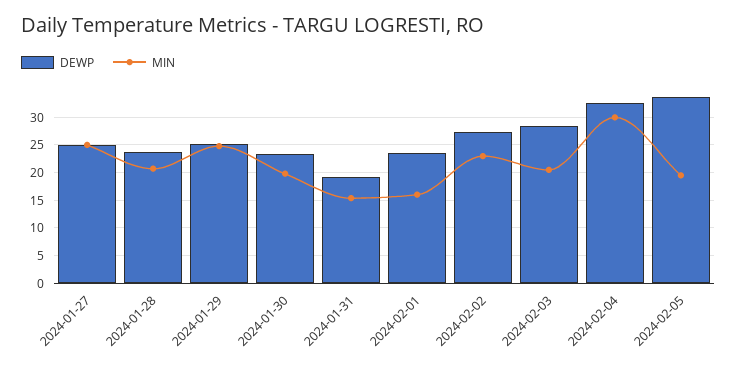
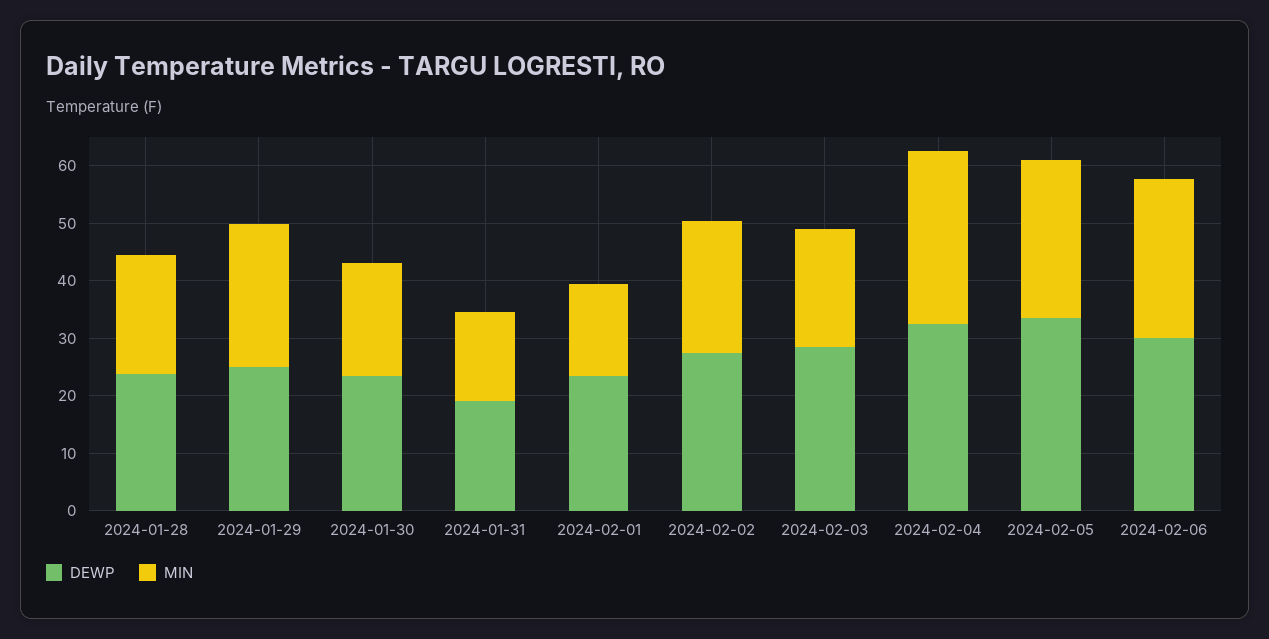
DEWP, 2024-01-27: 25 -> none
MIN, 2024-01-27: 25 -> none
MIN, 2024-02-05: 20 -> 28
DEWP, 2024-02-06: none -> 30
MIN, 2024-02-06: none -> 28

